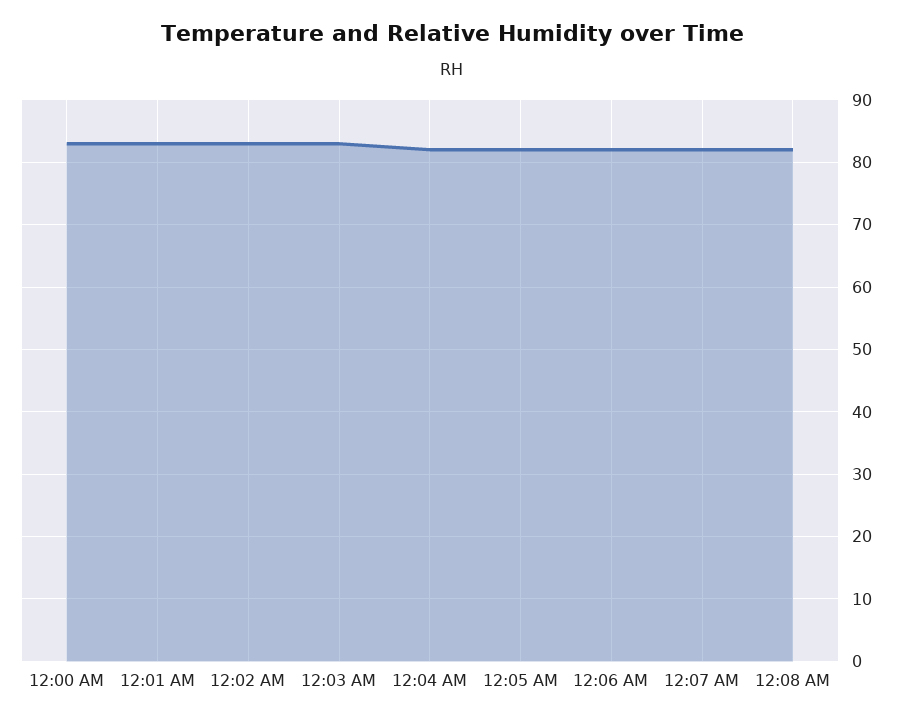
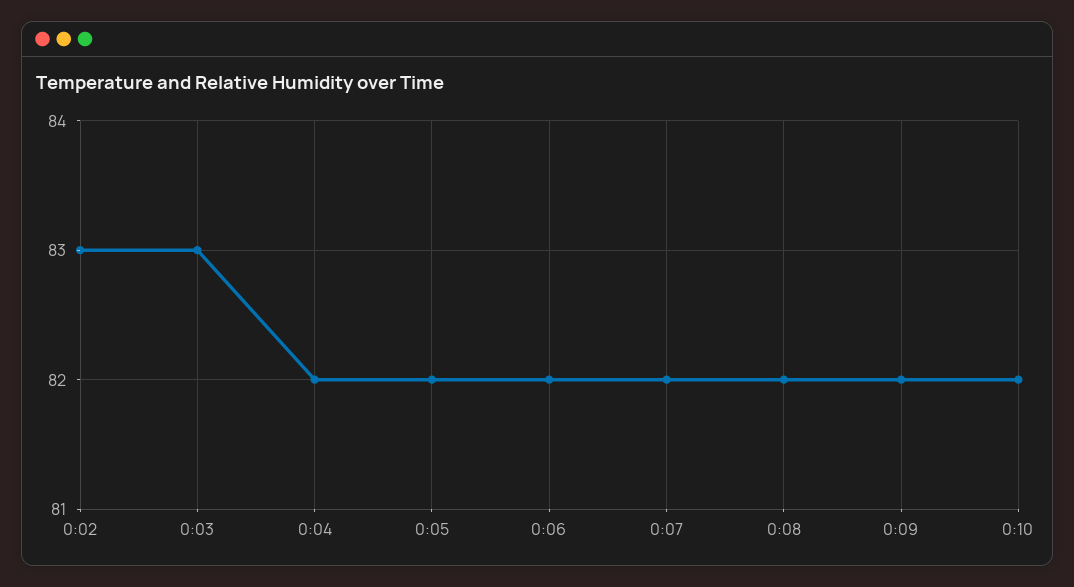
12:00 AM: 83 -> none
12:01 AM: 83 -> none
0:09: none -> 82
0:10: none -> 82

